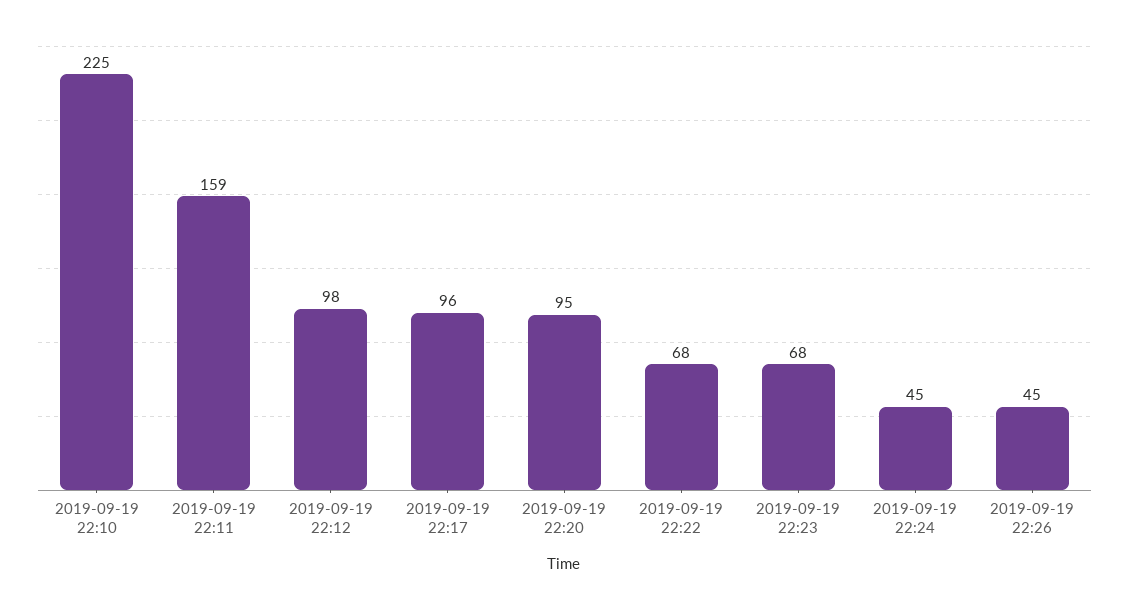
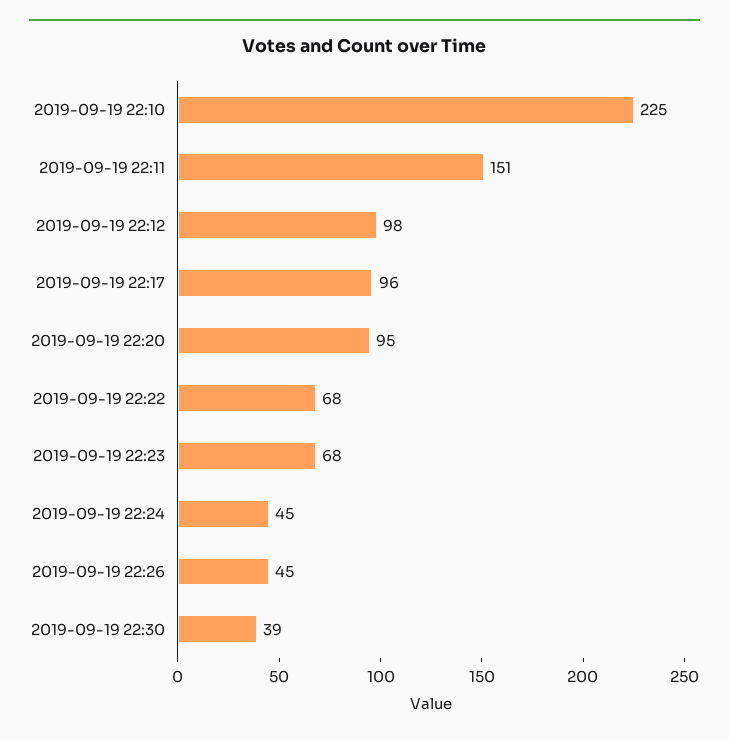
2019-09-19 22:11: 159 -> 151
2019-09-19 22:30: none -> 39

